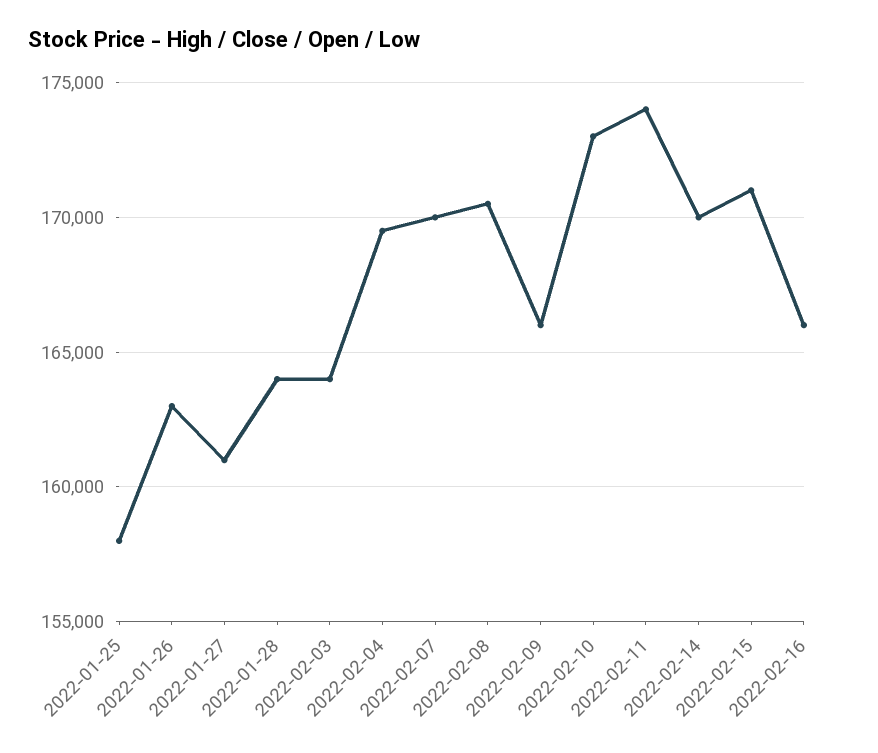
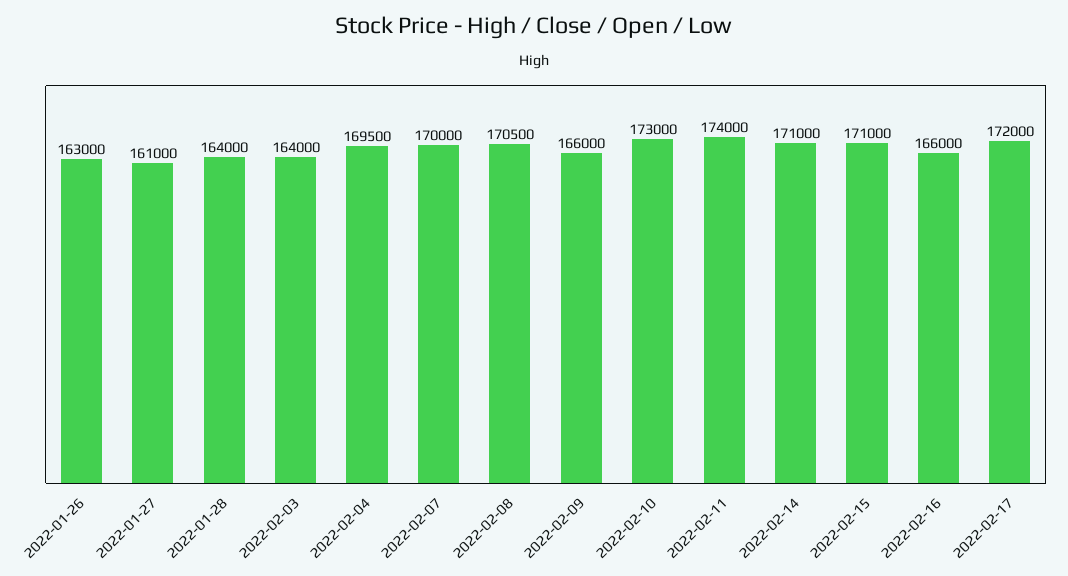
2022-01-25: 158000 -> none
2022-02-14: 170000 -> 171000
2022-02-17: none -> 172000

